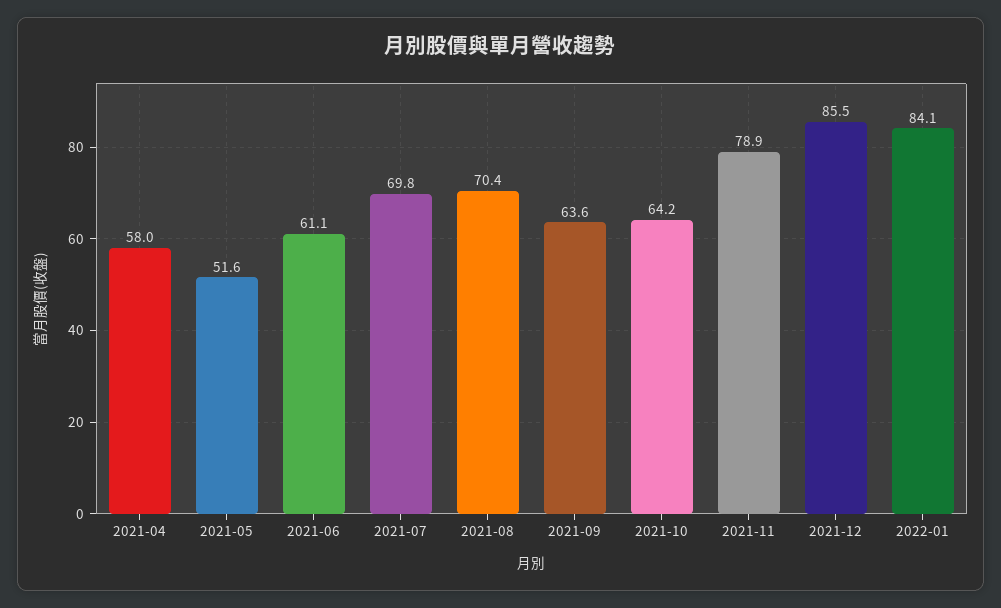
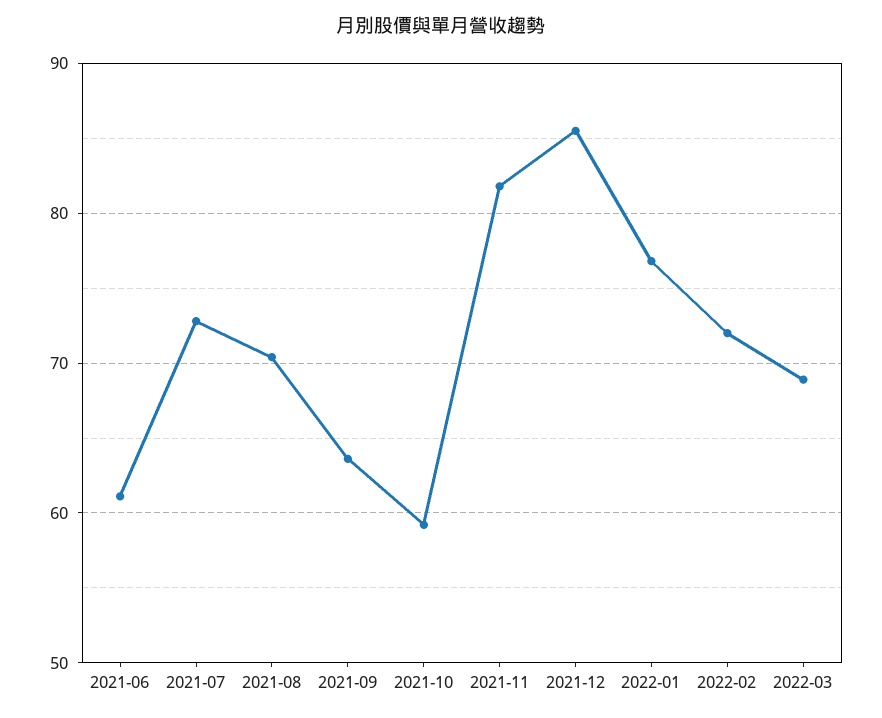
2021-04: 58 -> none
2021-05: 51.6 -> none
2021-07: 69.8 -> 73
2021-10: 64.2 -> 59
2021-11: 78.9 -> 82
2022-01: 84.1 -> 77
2022-02: none -> 72
2022-03: none -> 69

